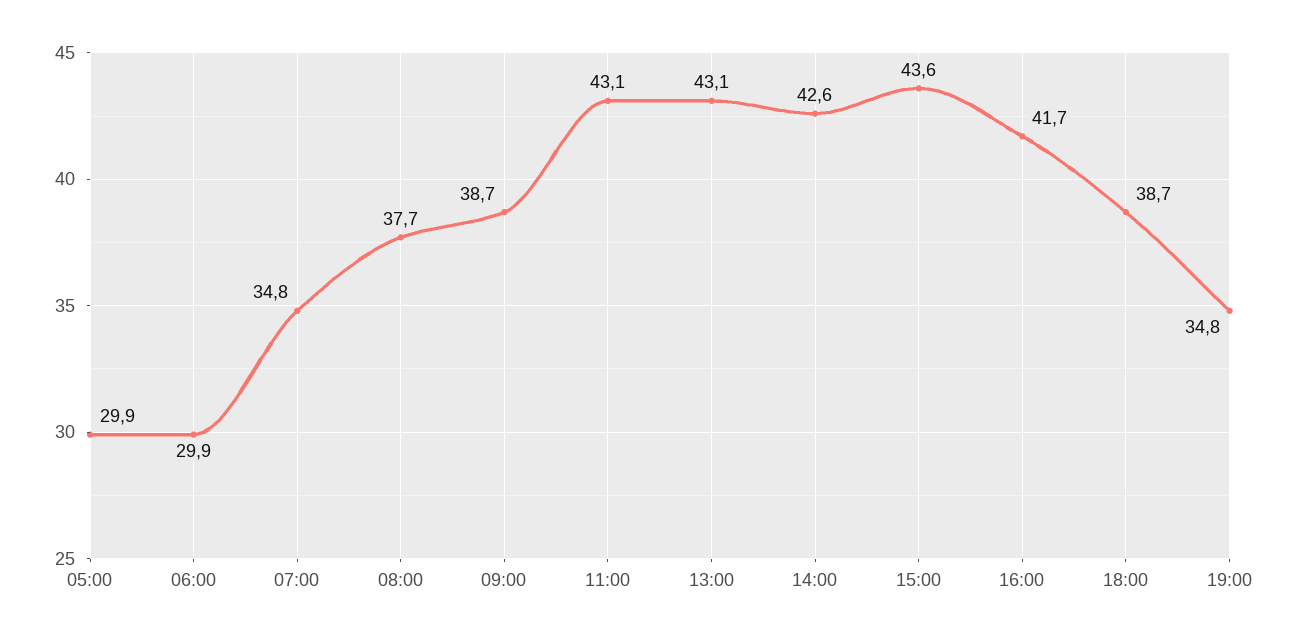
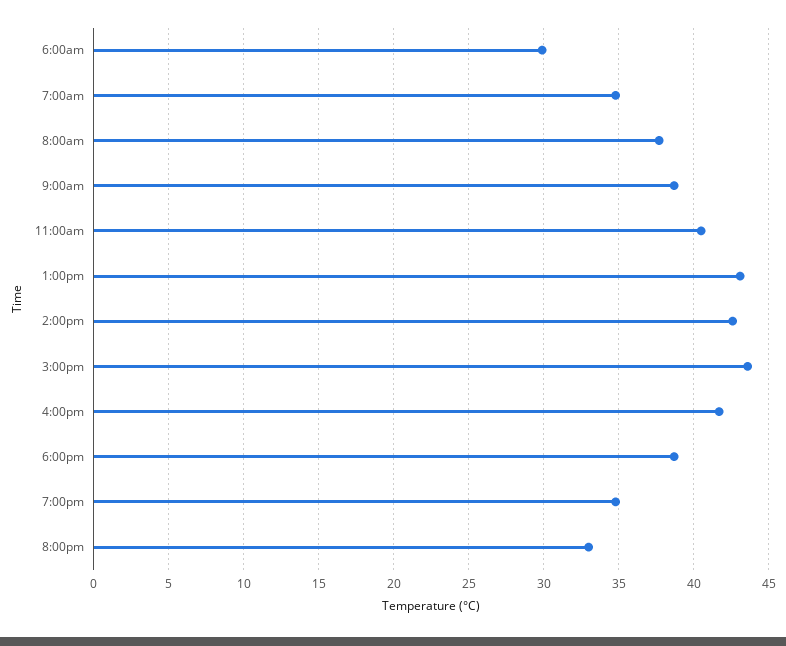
05:00: 29.9 -> none
11:00: 43.1 -> 40.5
8:00pm: none -> 33

